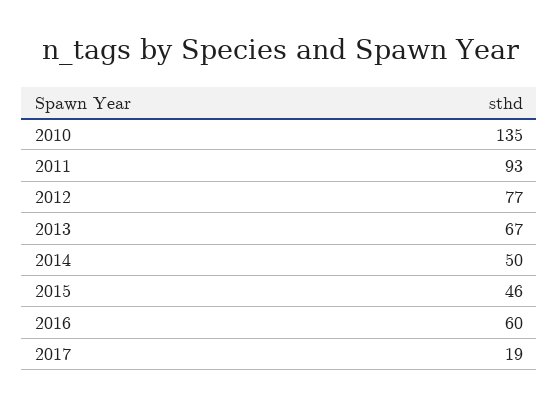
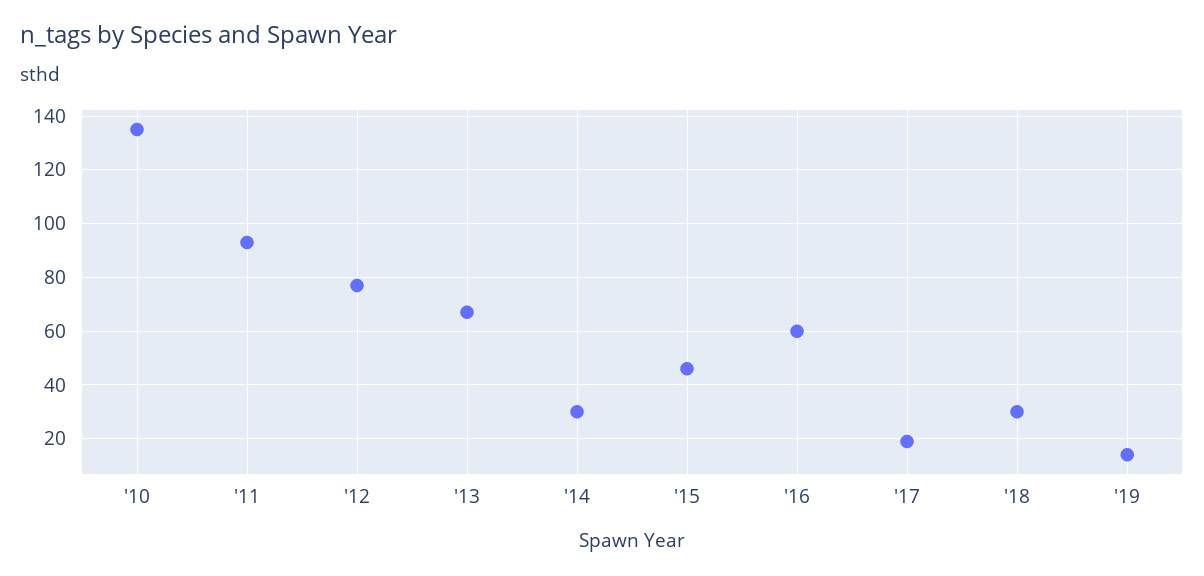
2014: 50 -> 30
'18: none -> 30
'19: none -> 15

